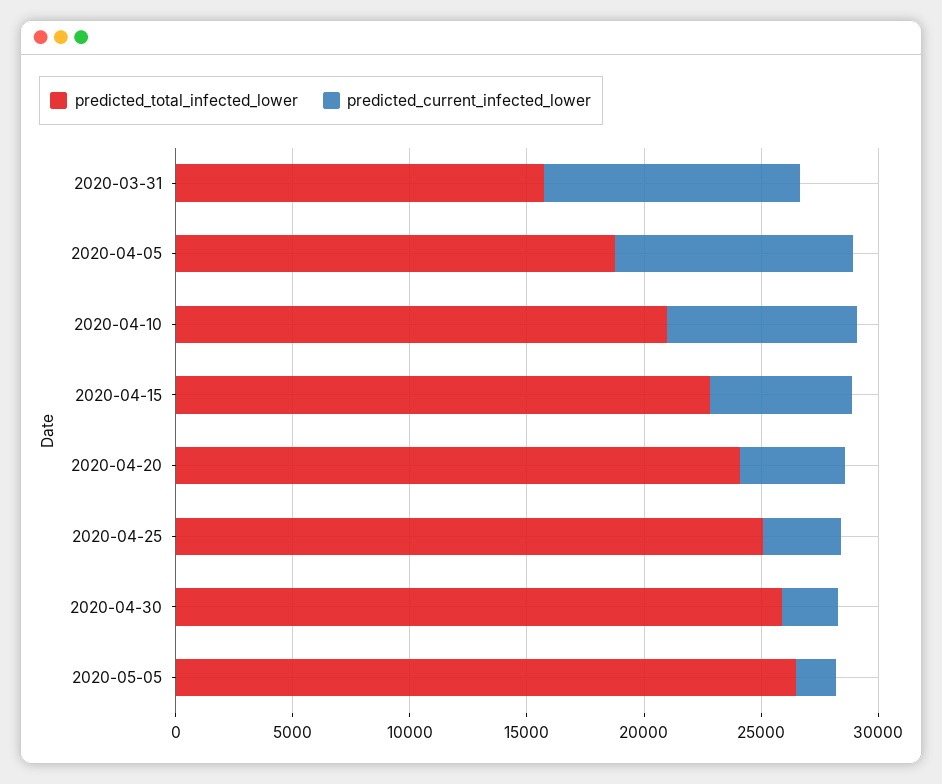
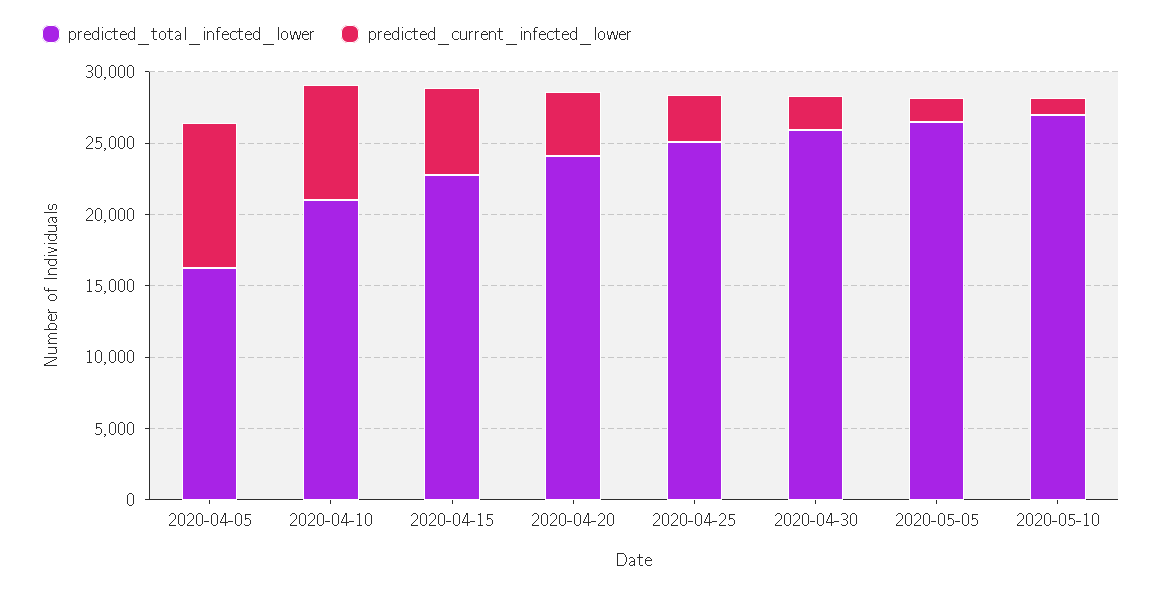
predicted_total_infected_lower, 2020-03-31: 16000 -> none
predicted_current_infected_lower, 2020-03-31: 11000 -> none
predicted_total_infected_lower, 2020-04-05: 19000 -> 16000
predicted_total_infected_lower, 2020-05-10: none -> 27000
predicted_current_infected_lower, 2020-05-10: none -> 1000

